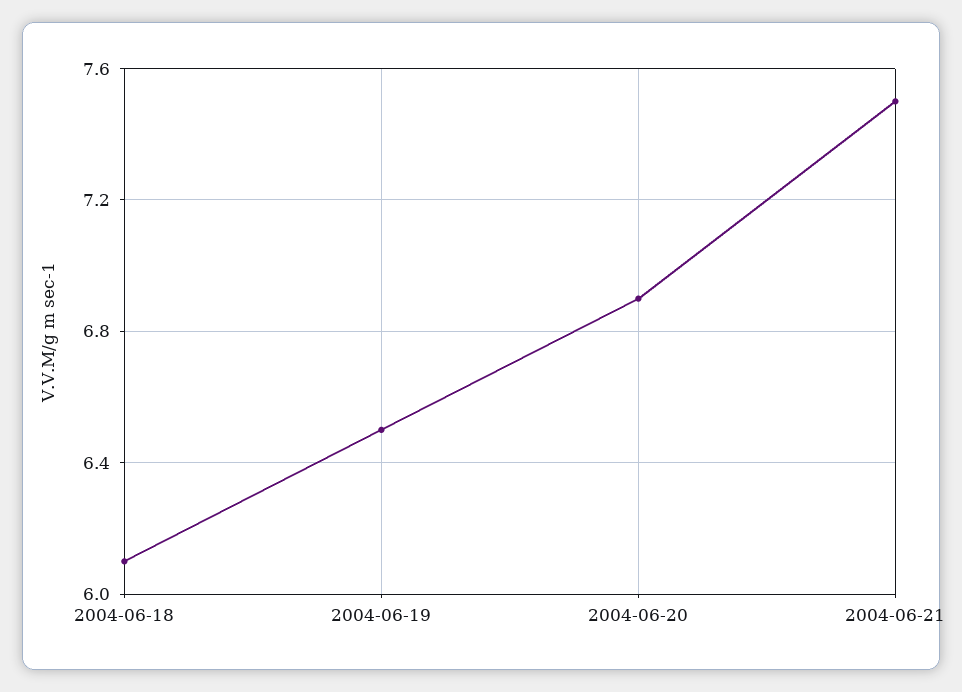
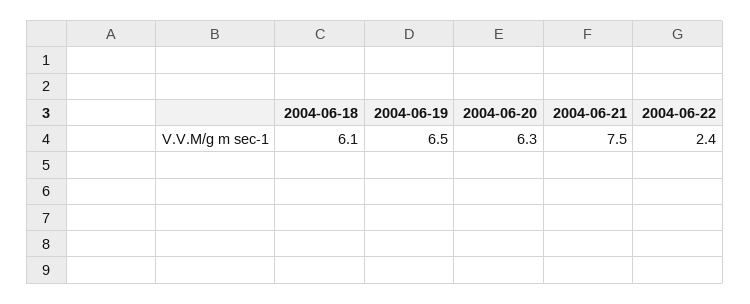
2004-06-20: 6.9 -> 6.3
2004-06-22: none -> 2.4

